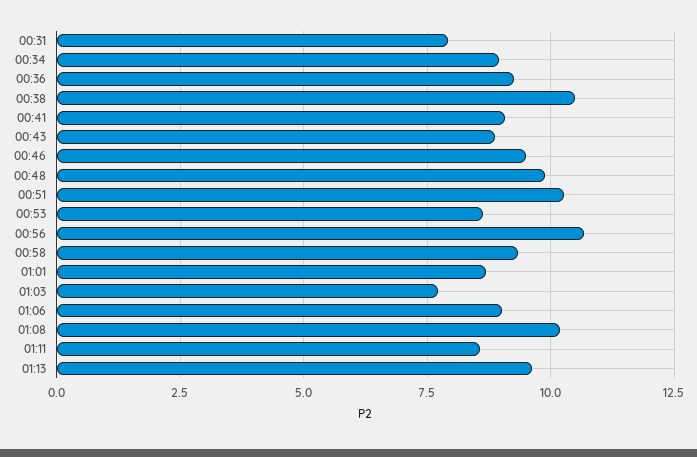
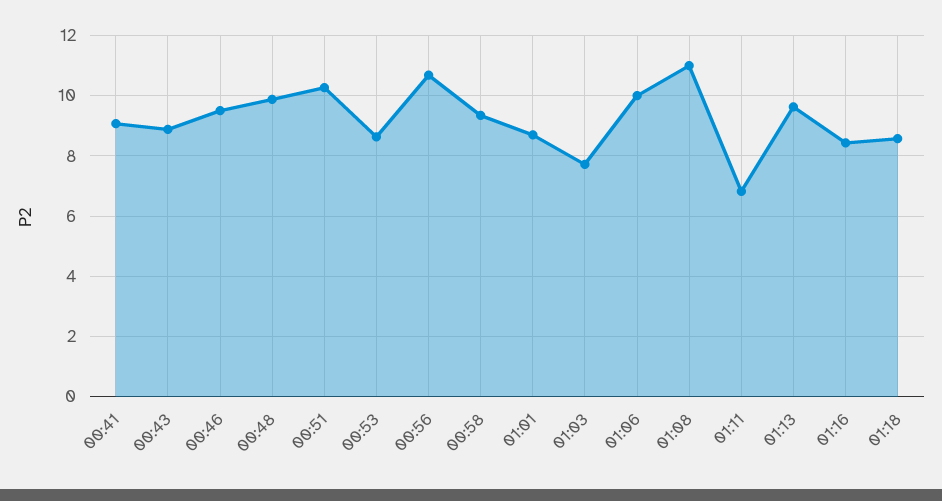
00:31: 8 -> none
00:34: 9 -> none
00:36: 9.25 -> none
00:38: 10.5 -> none
01:06: 9 -> 10
01:08: 10.25 -> 11
01:11: 8.5 -> 6.8
01:16: none -> 8.4
01:18: none -> 8.6

